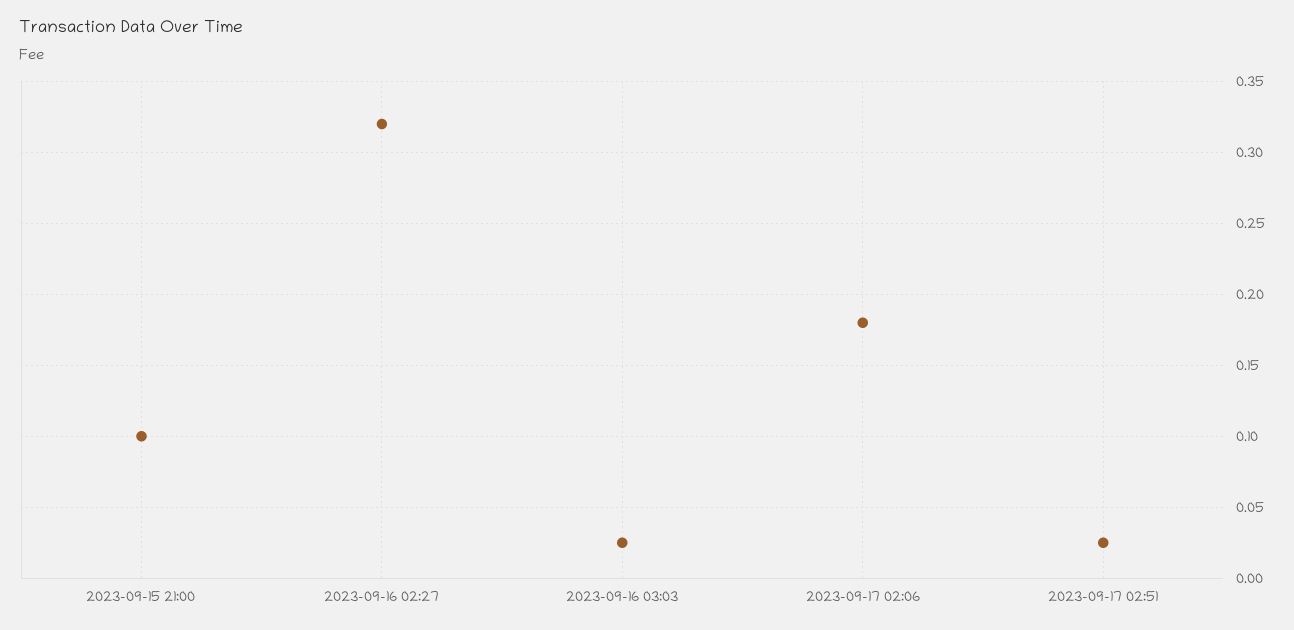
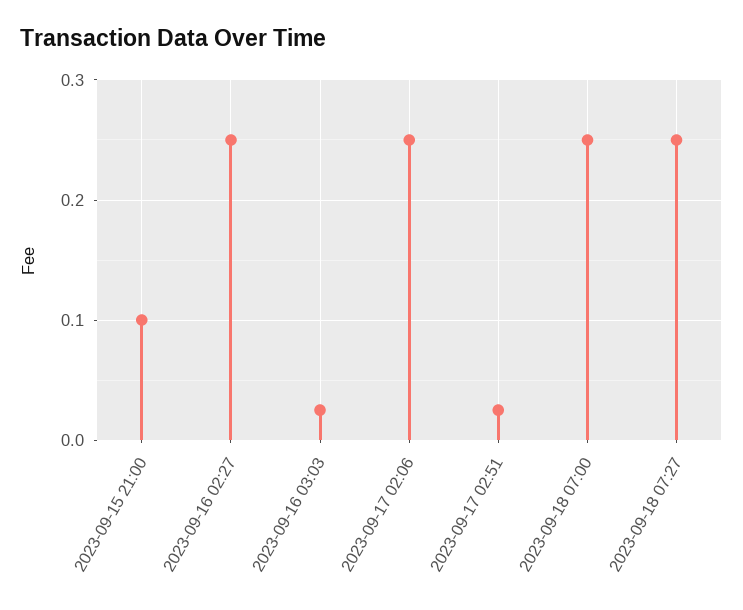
2023-09-16 02:27: 0.32 -> 0.25
2023-09-17 02:06: 0.18 -> 0.25
2023-09-18 07:00: none -> 0.25
2023-09-18 07:27: none -> 0.25

